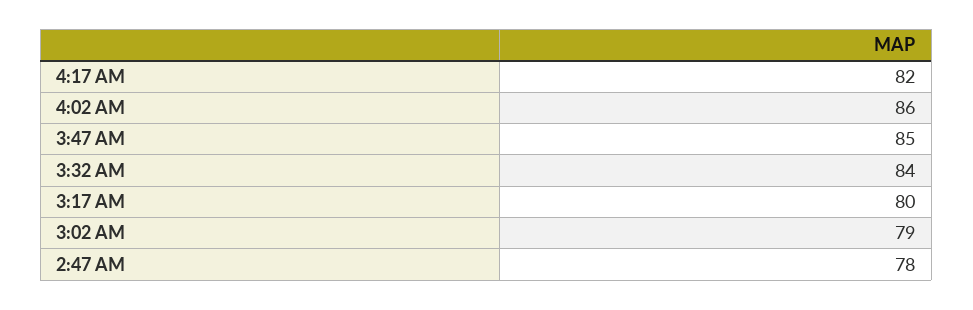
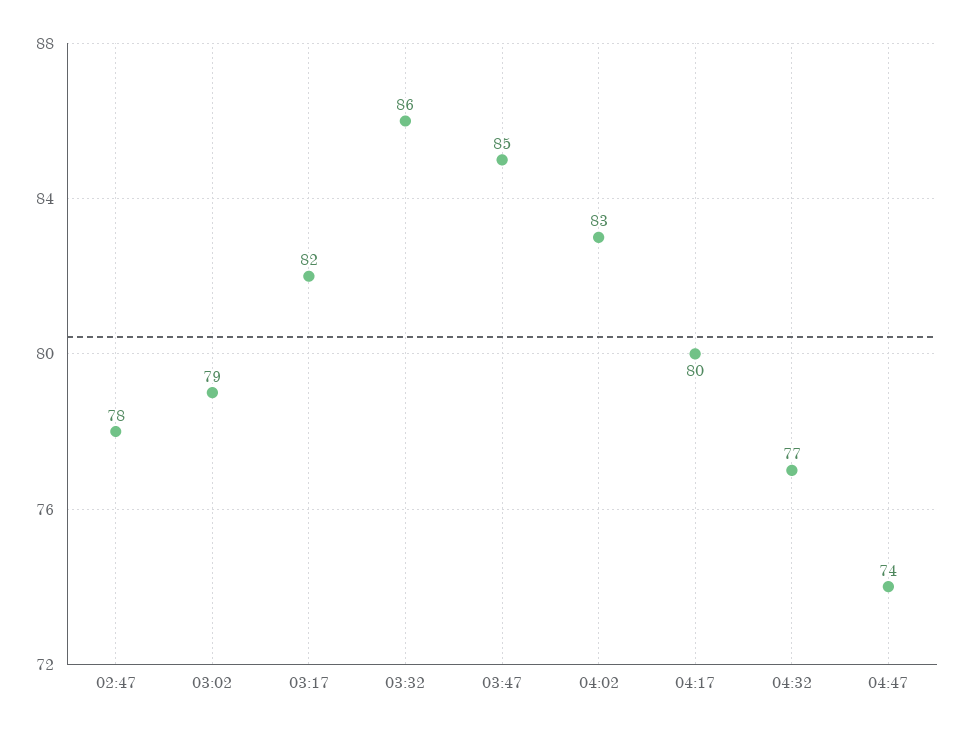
4:17 AM: 82 -> 80
4:02 AM: 86 -> 83
3:32 AM: 84 -> 86
3:17 AM: 80 -> 82
04:32: none -> 77
04:47: none -> 74

